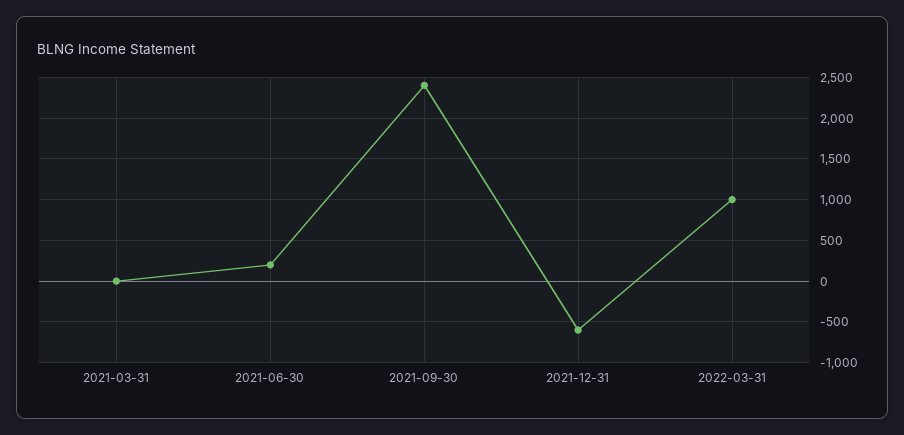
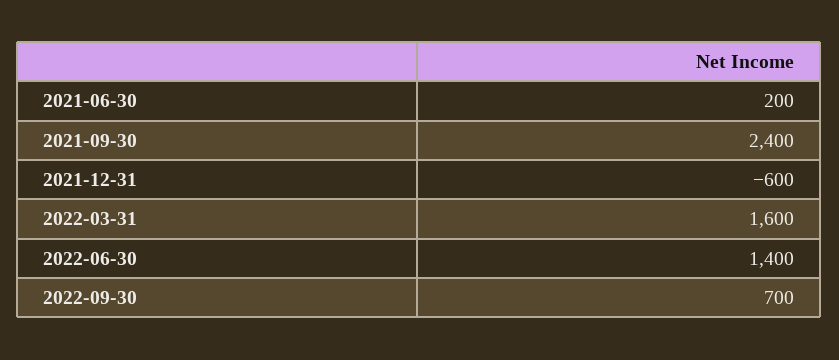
2021-03-31: 0 -> none
2022-03-31: 1000 -> 1600
2022-06-30: none -> 1400
2022-09-30: none -> 700

